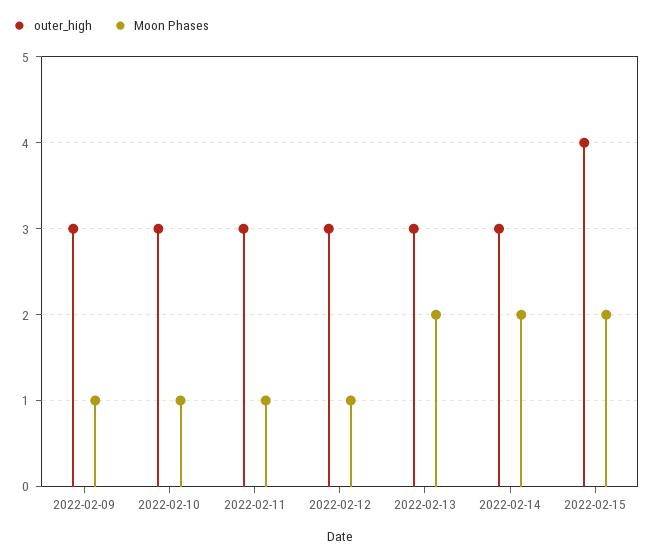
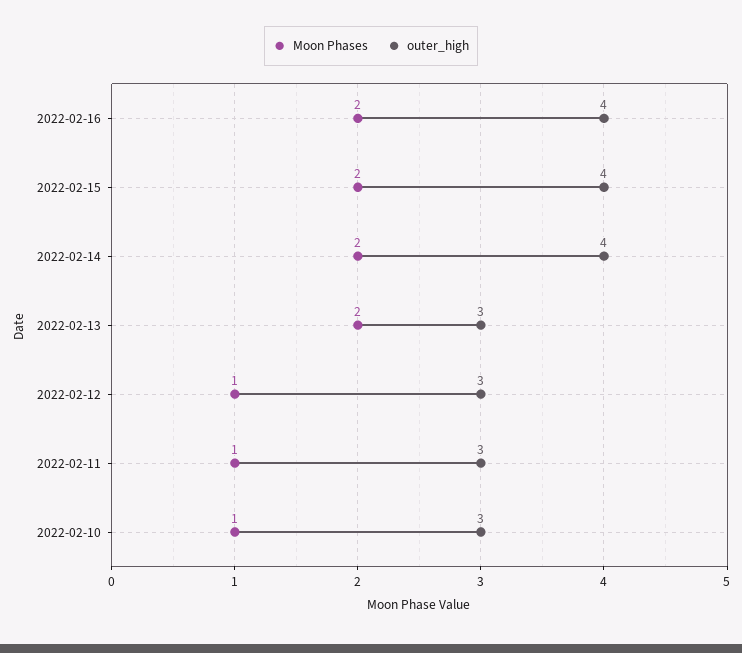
outer_high, 2022-02-09: 3 -> none
Moon Phases, 2022-02-09: 1 -> none
outer_high, 2022-02-14: 3 -> 4
Moon Phases, 2022-02-16: none -> 2
outer_high, 2022-02-16: none -> 4

